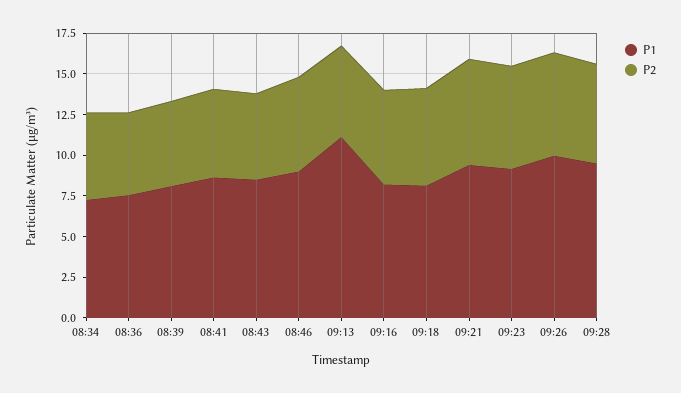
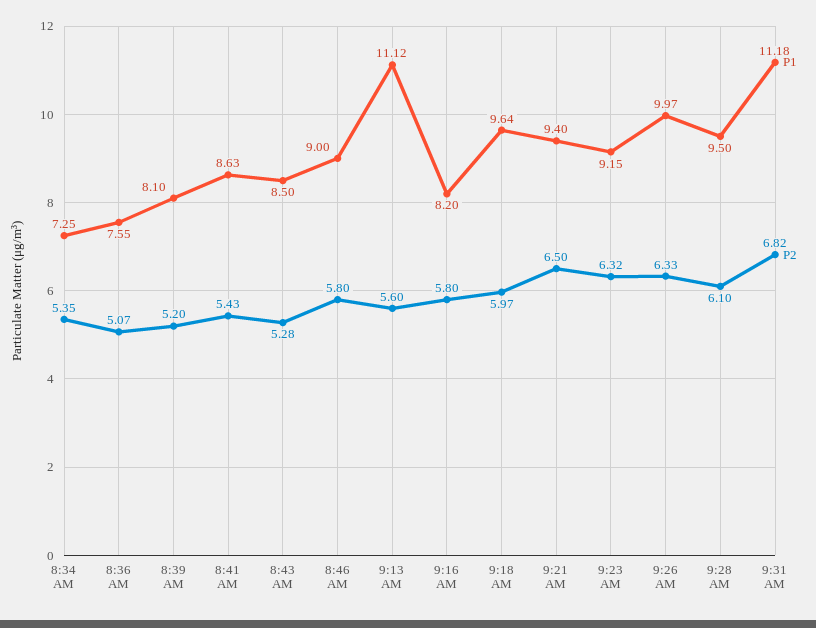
P1, 09:18: 8 -> 9.64
P1, 9:31 AM: none -> 11.18
P2, 9:31 AM: none -> 6.82

